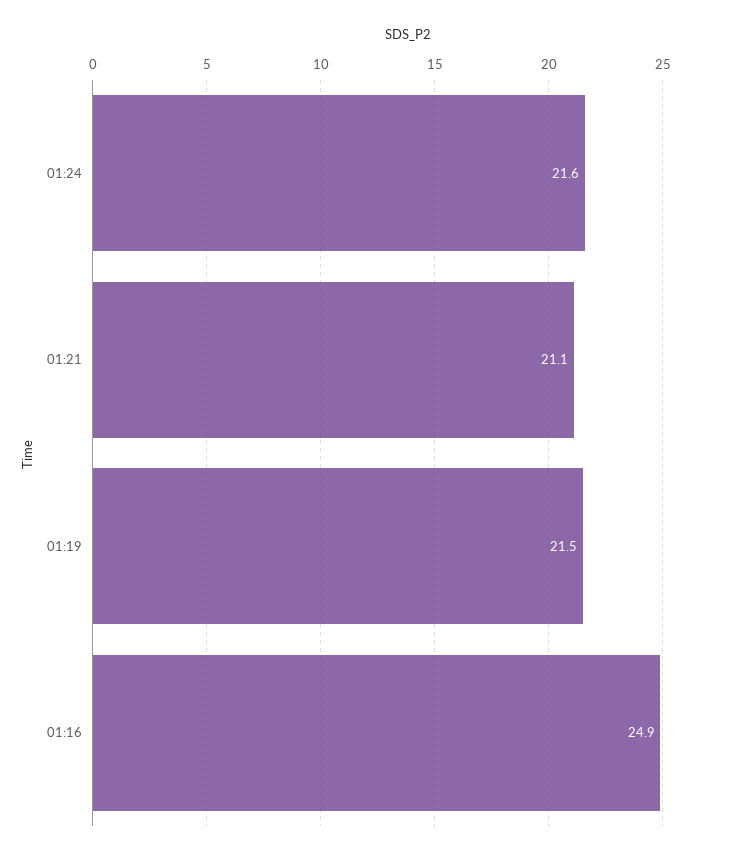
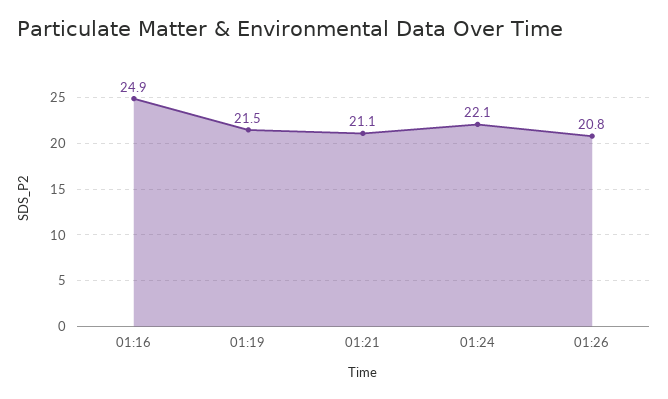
01:24: 21.6 -> 22.1
01:26: none -> 20.8

